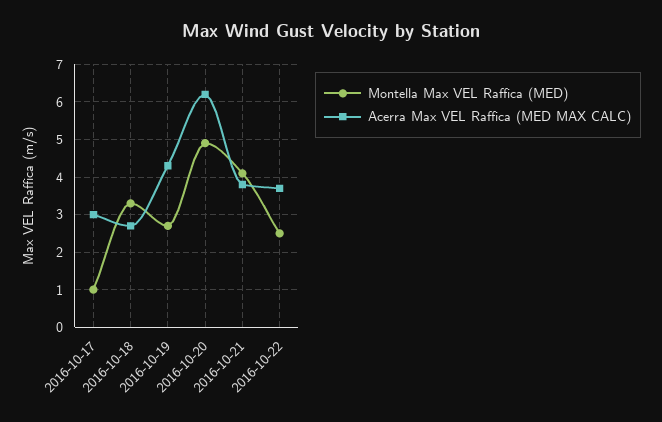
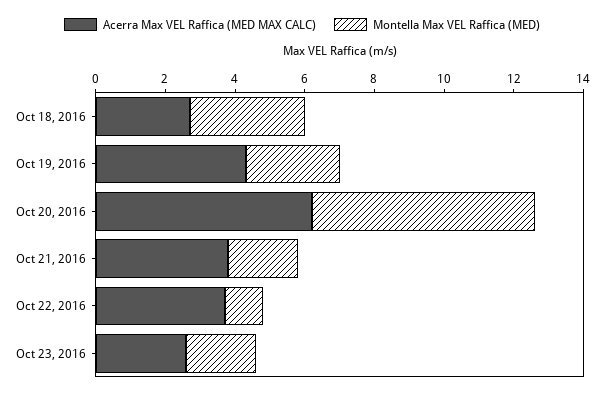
Montella Max VEL Raffica (MED), 2016-10-17: 1 -> none
Acerra Max VEL Raffica (MED MAX CALC), 2016-10-17: 3 -> none
Montella Max VEL Raffica (MED), 2016-10-20: 5 -> 6.5
Montella Max VEL Raffica (MED), 2016-10-21: 4 -> 2
Montella Max VEL Raffica (MED), 2016-10-22: 2.5 -> 1
Acerra Max VEL Raffica (MED MAX CALC), Oct 23, 2016: none -> 2.5
Montella Max VEL Raffica (MED), Oct 23, 2016: none -> 2

